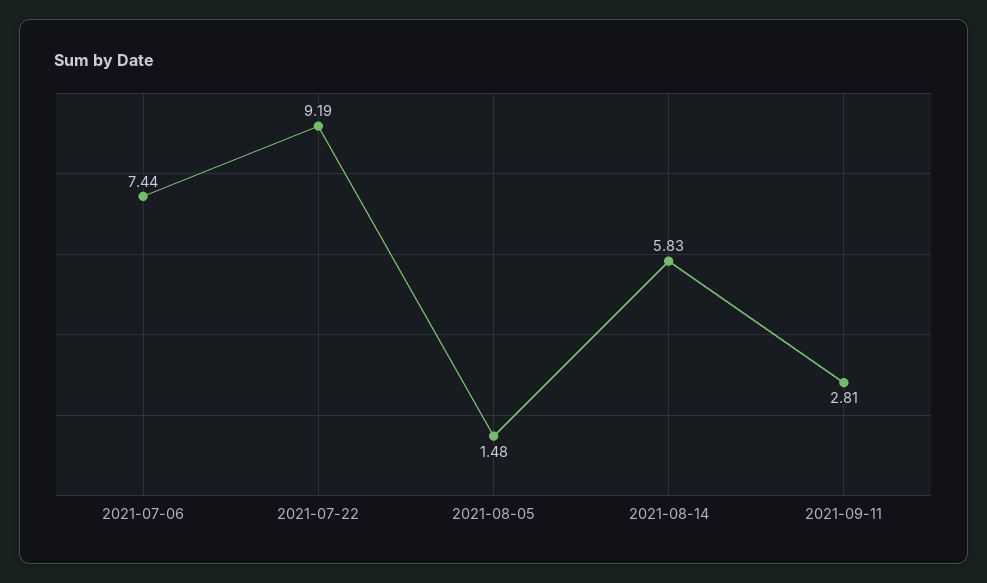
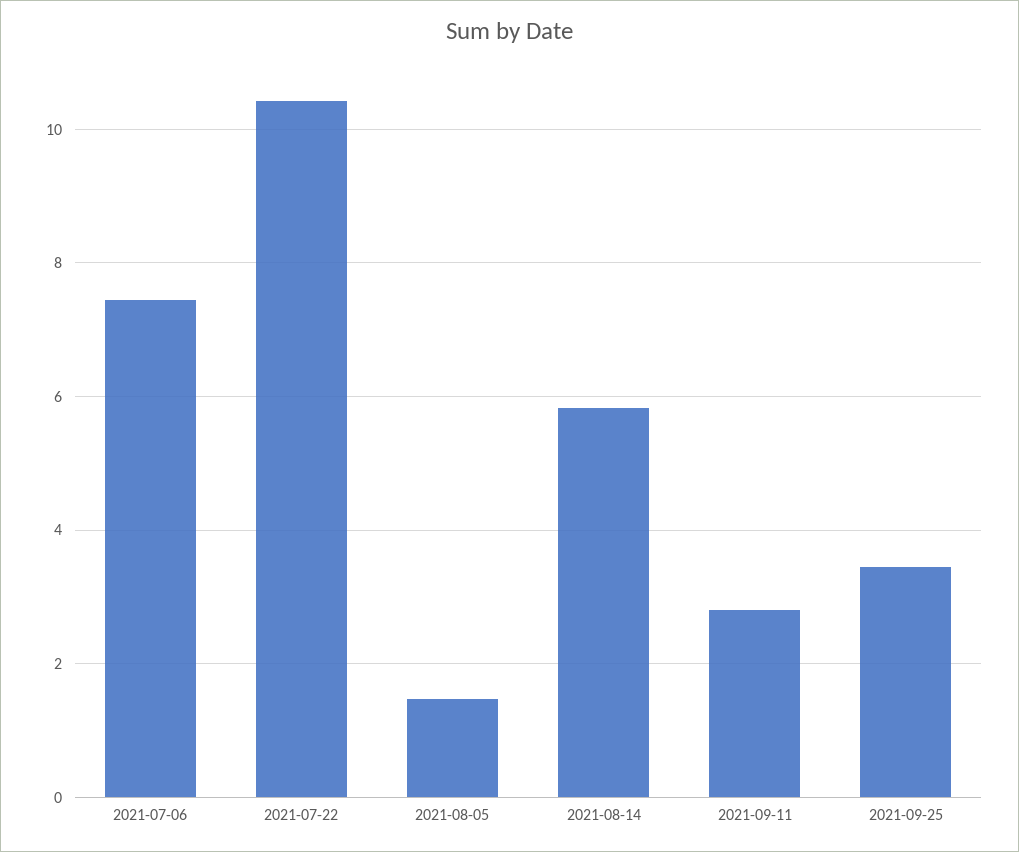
2021-07-22: 9.19 -> 10.4
2021-09-25: none -> 3.4

